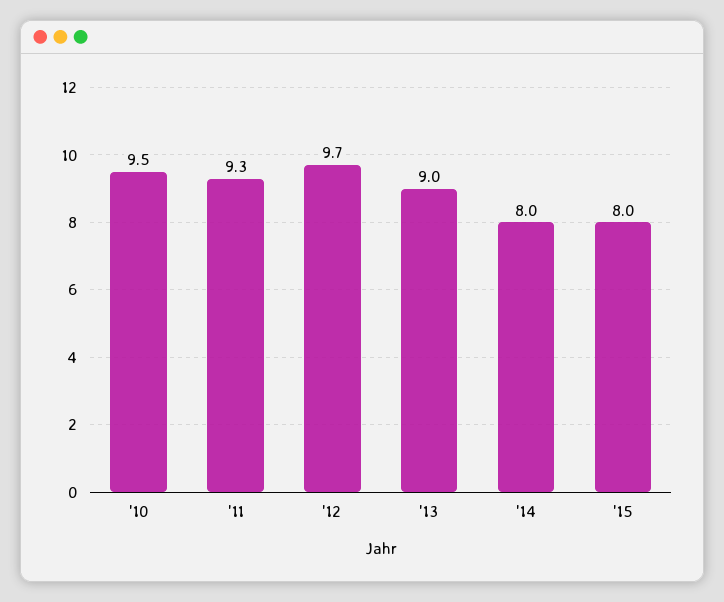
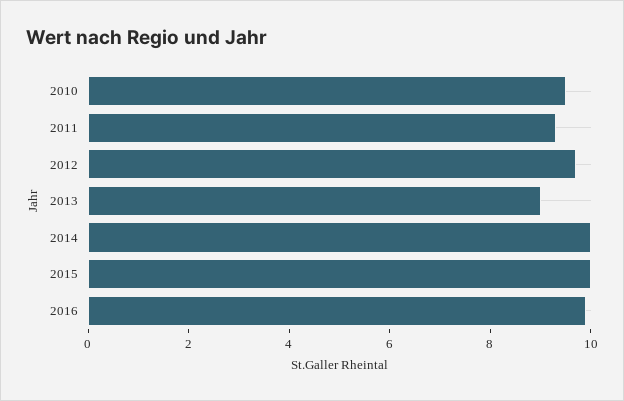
'14: 8 -> 10
'15: 8 -> 10
2016: none -> 10

